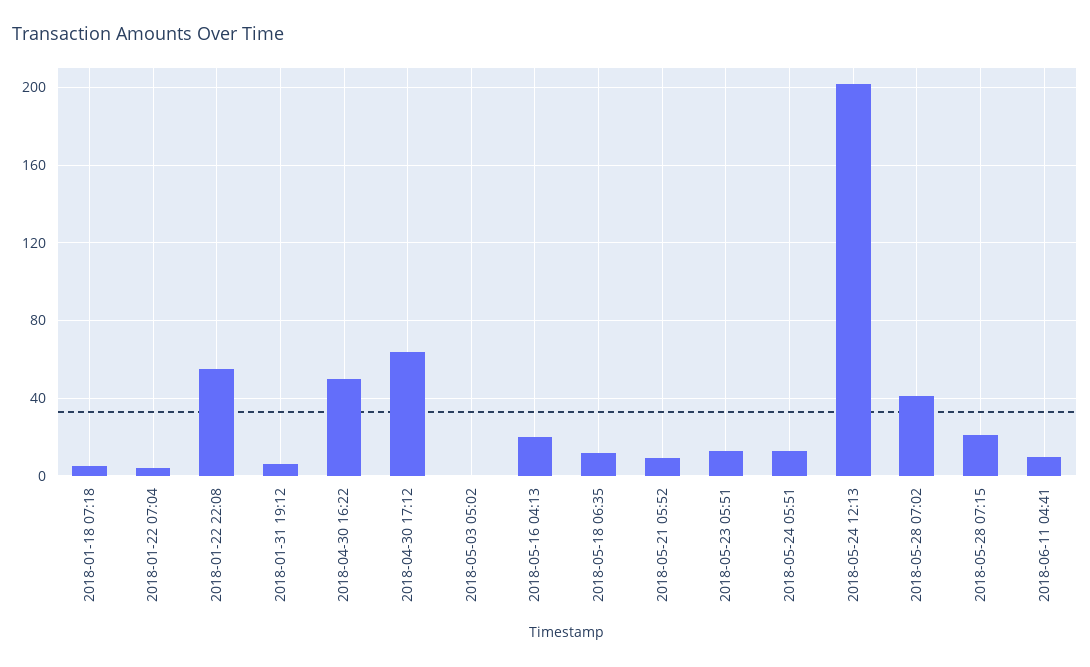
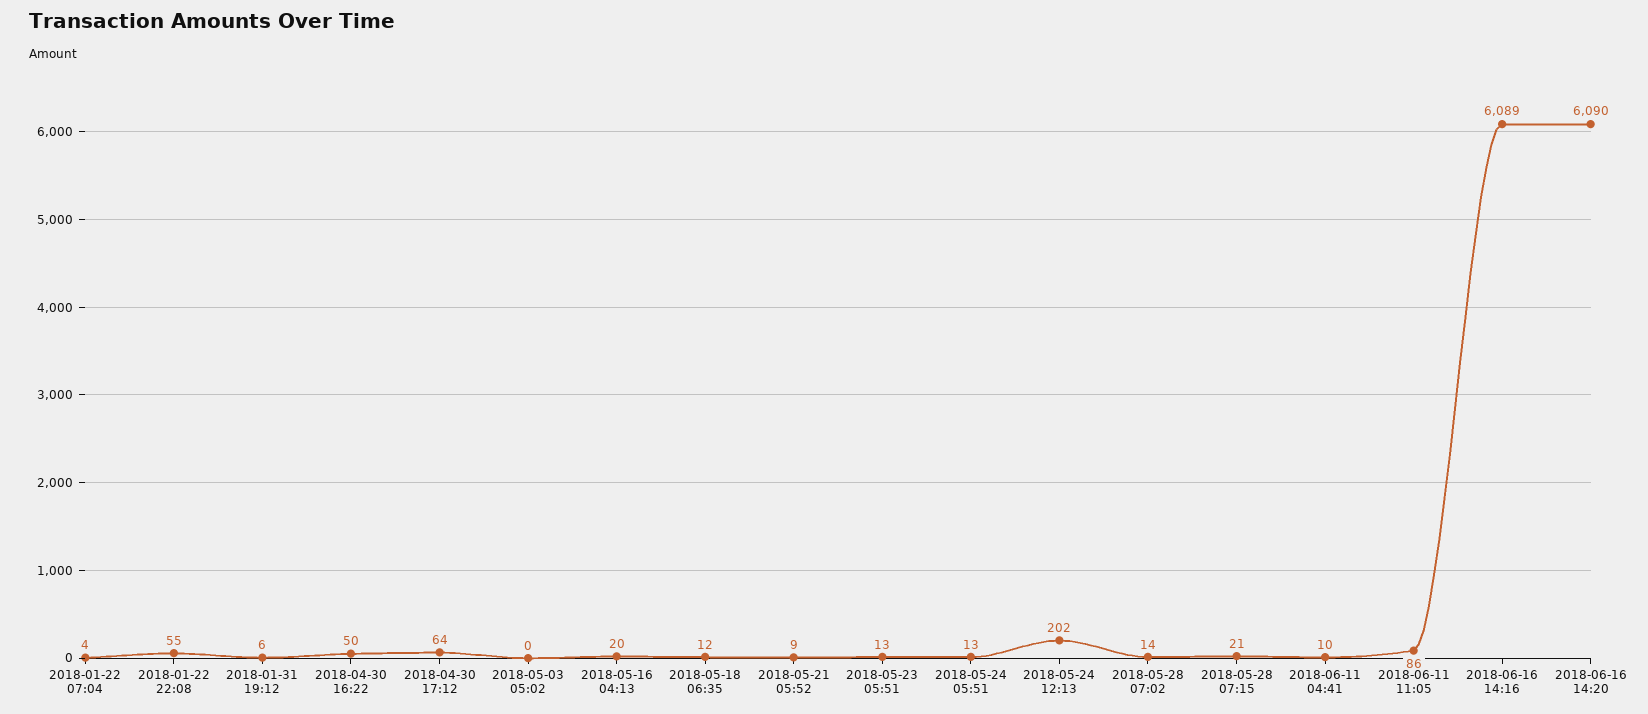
2018-01-18 07:18: 5 -> none
2018-05-28 07:02: 40 -> 14
2018-06-11 11:05: none -> 86
2018-06-16 14:16: none -> 6089
2018-06-16 14:20: none -> 6090

